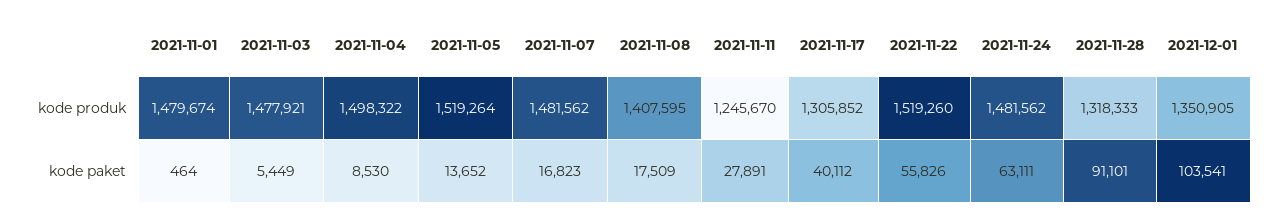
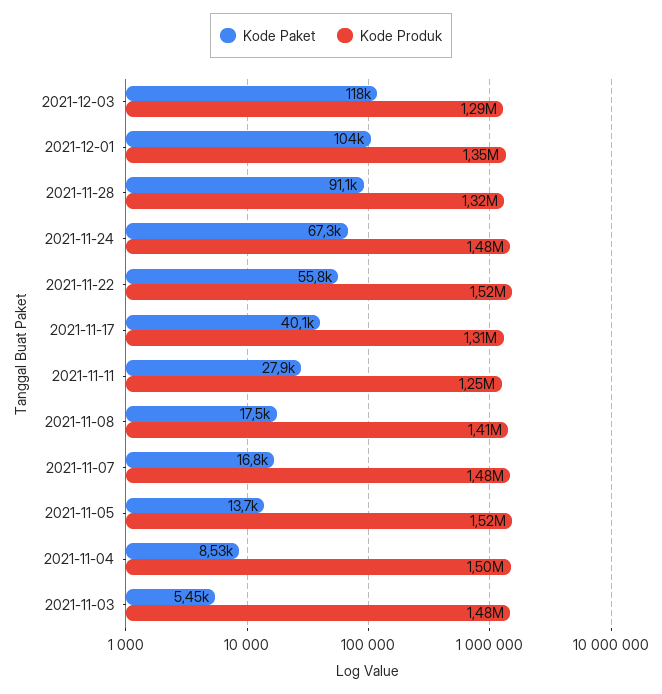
kode produk, 2021-11-01: 1479674 -> none
kode paket, 2021-11-01: 464 -> none
kode paket, 2021-11-24: 63111 -> 67300
kode paket, 2021-12-03: none -> 118000
kode produk, 2021-12-03: none -> 1290000

